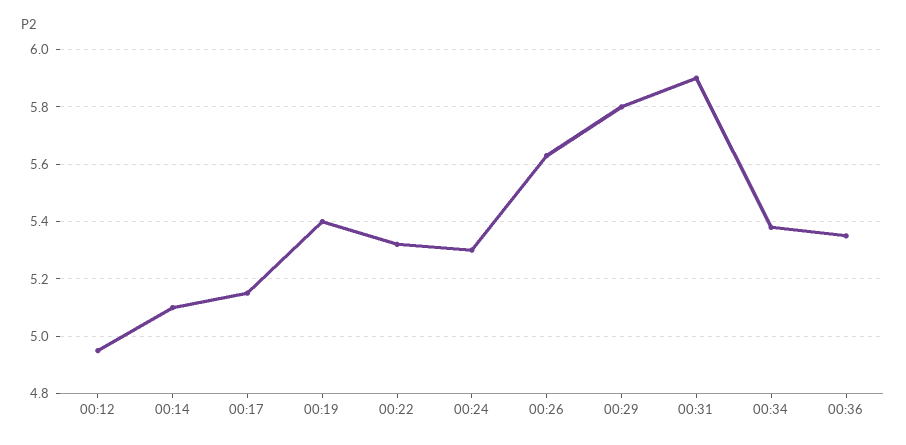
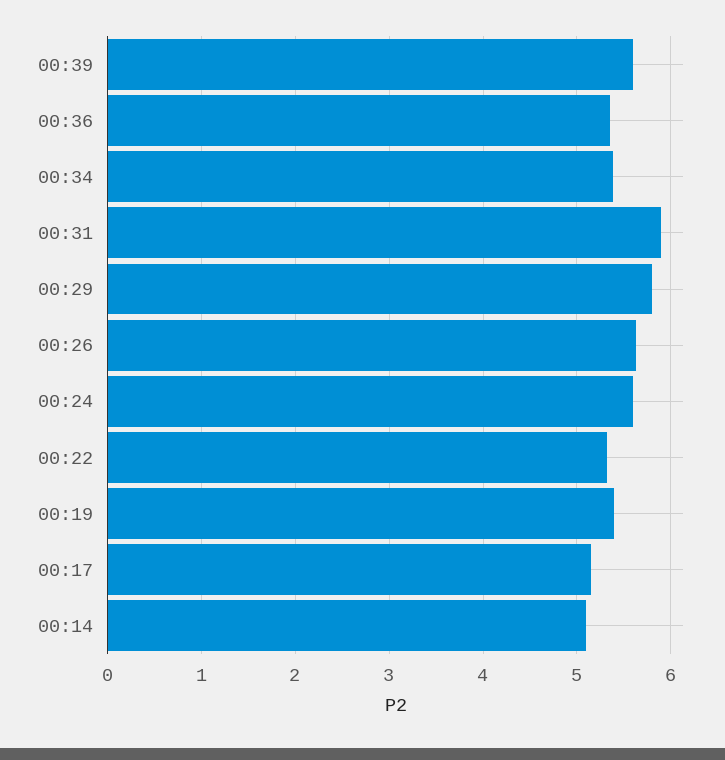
00:12: 4.95 -> none
00:24: 5.3 -> 5.6
00:39: none -> 5.6

